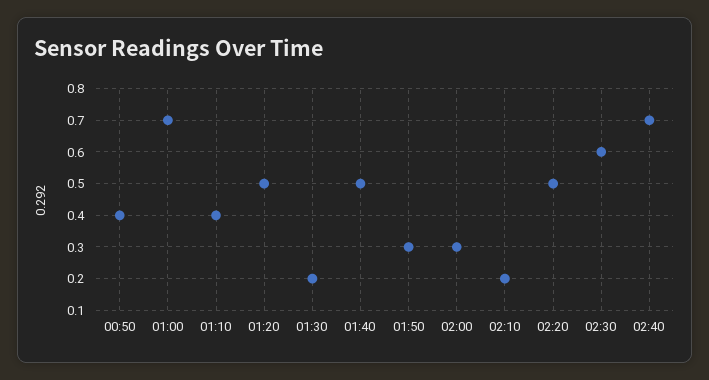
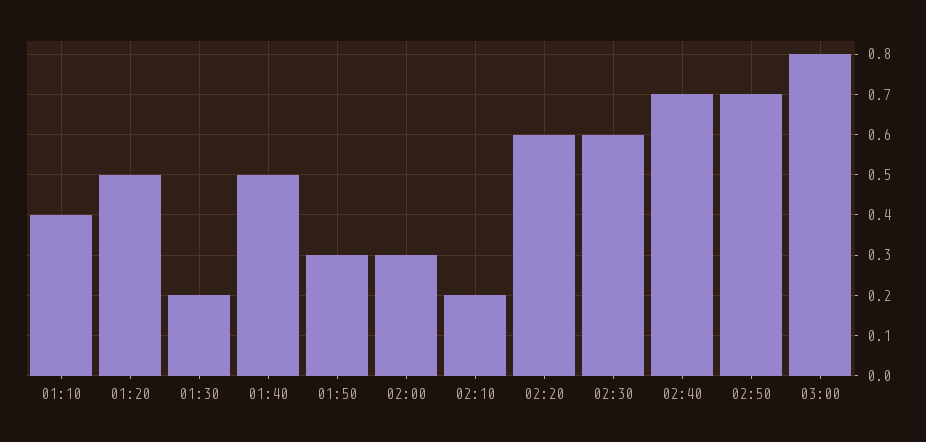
00:50: 0.4 -> none
01:00: 0.7 -> none
02:20: 0.5 -> 0.6
02:50: none -> 0.7
03:00: none -> 0.8

